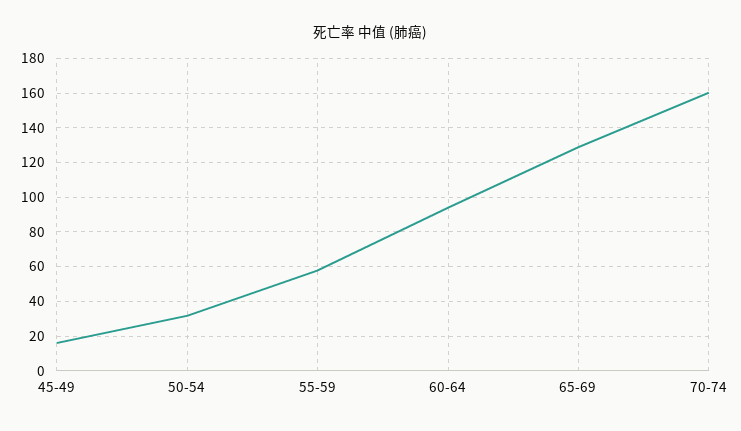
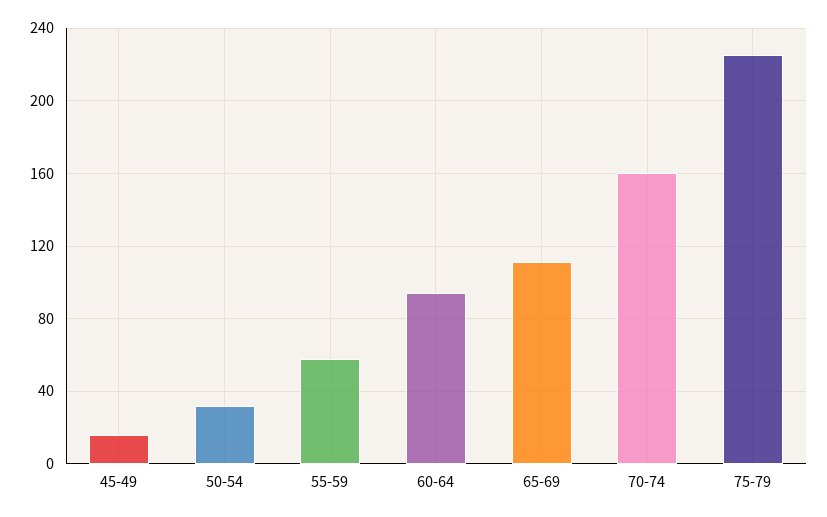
65-69: 130 -> 110
75-79: none -> 225

